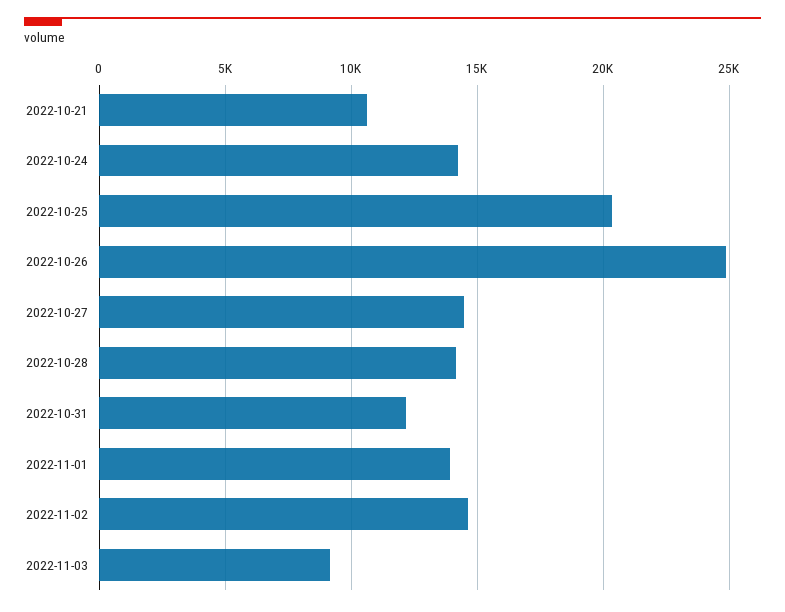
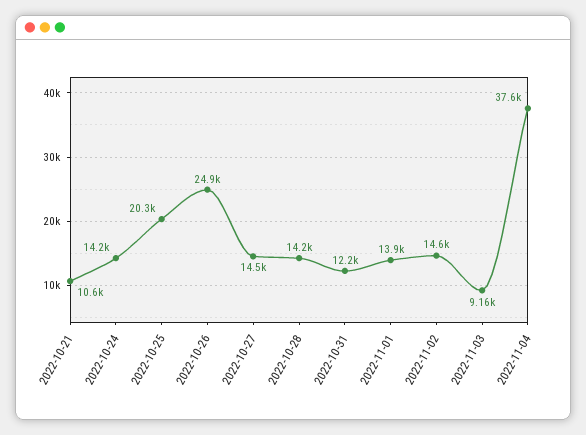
2022-11-04: none -> 37600

